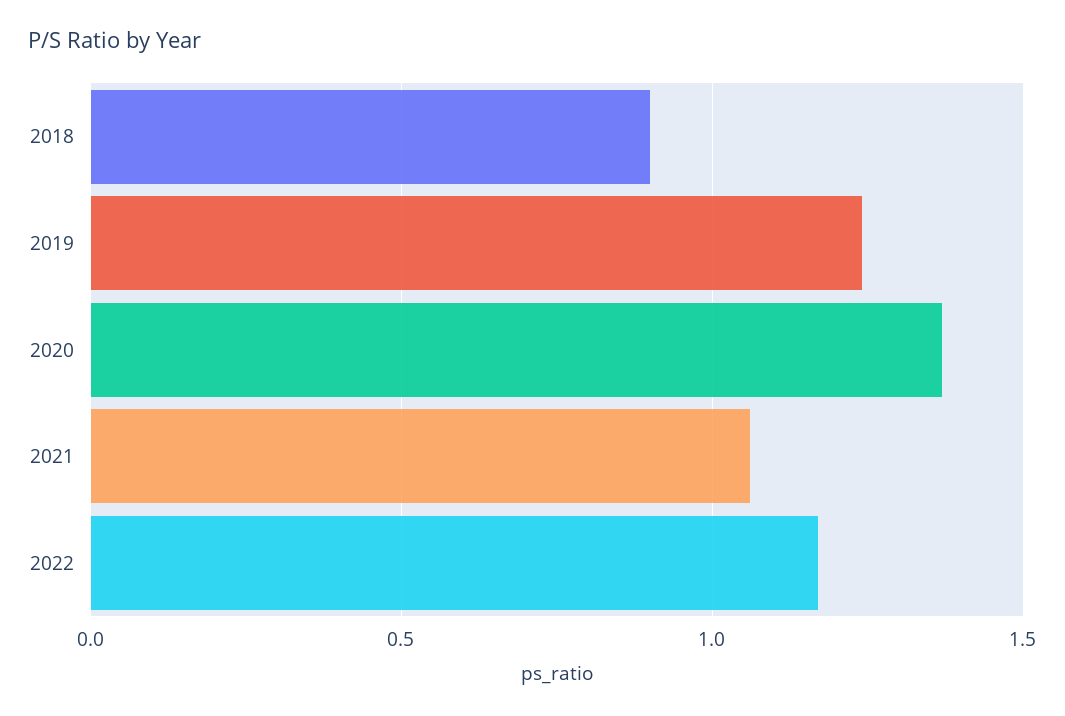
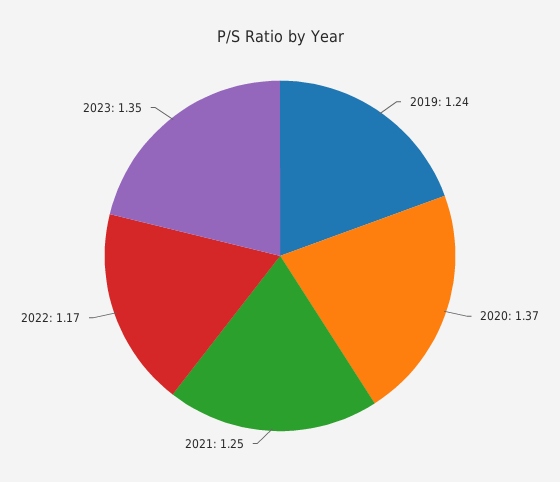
2018: 0.9 -> none
2021: 1.05 -> 1.25
2023: none -> 1.35

